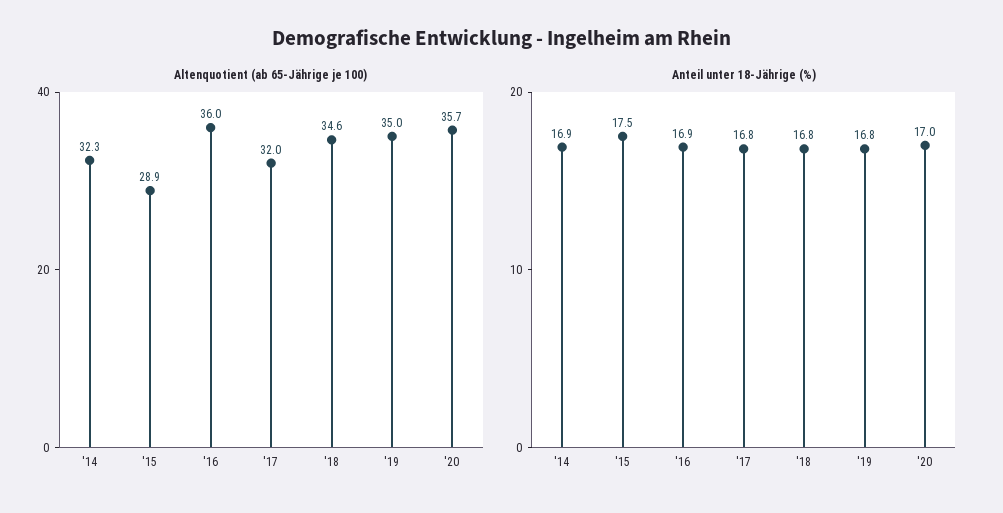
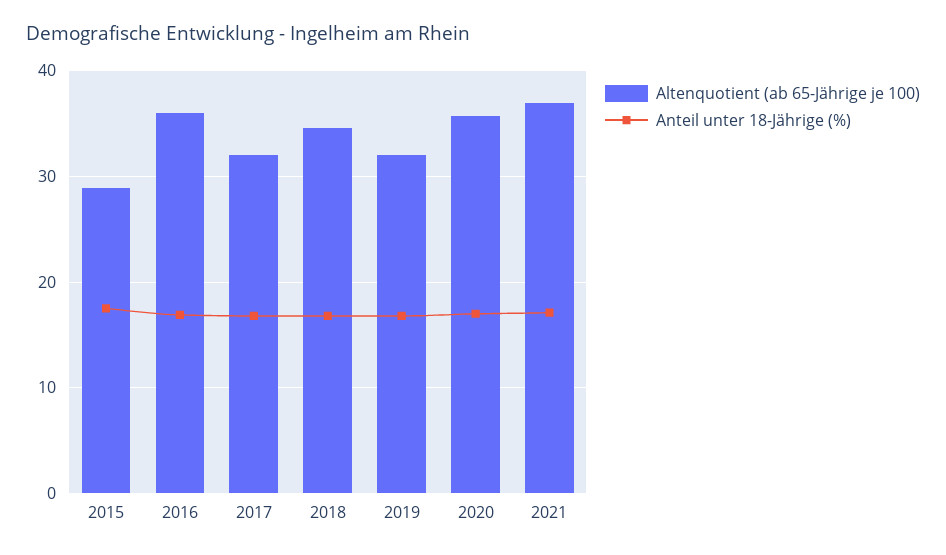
Altenquotient (ab 65-Jährige je 100), '14: 32.3 -> none
Altenquotient (ab 65-Jährige je 100), '19: 35 -> 32
Anteil unter 18-Jährige (%), '14: 16.9 -> none
Altenquotient (ab 65-Jährige je 100), 2021: none -> 37
Anteil unter 18-Jährige (%), 2021: none -> 17

